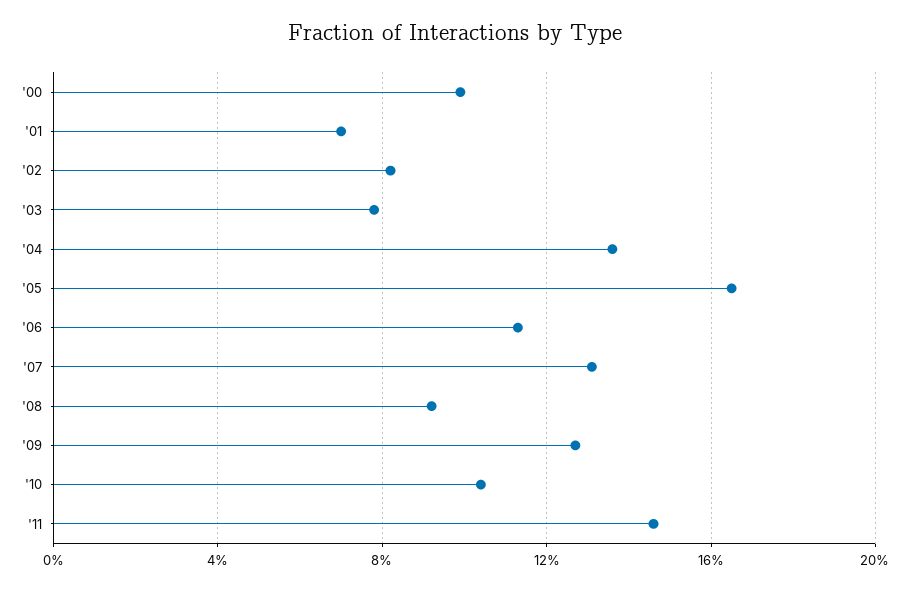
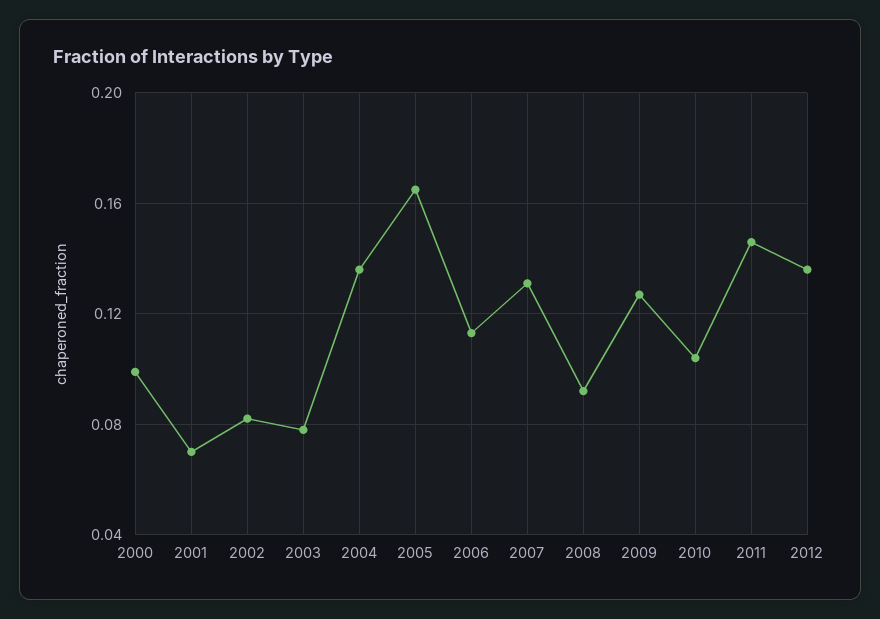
2012: none -> 0.135

